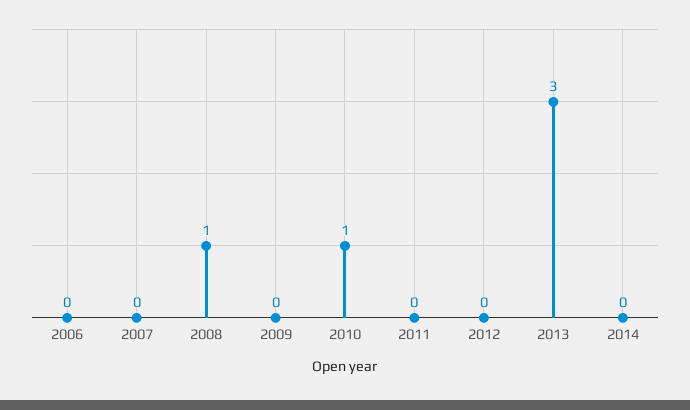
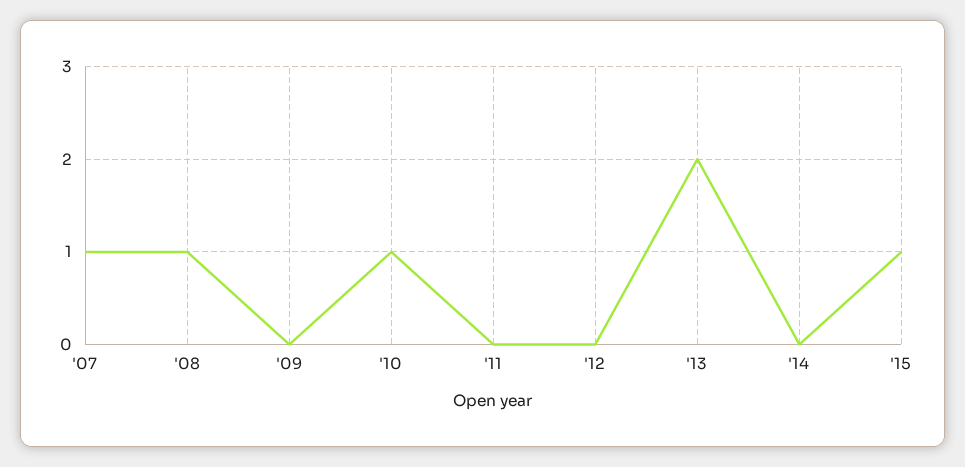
2006: 0 -> none
2007: 0 -> 1
2013: 3 -> 2
'15: none -> 1

